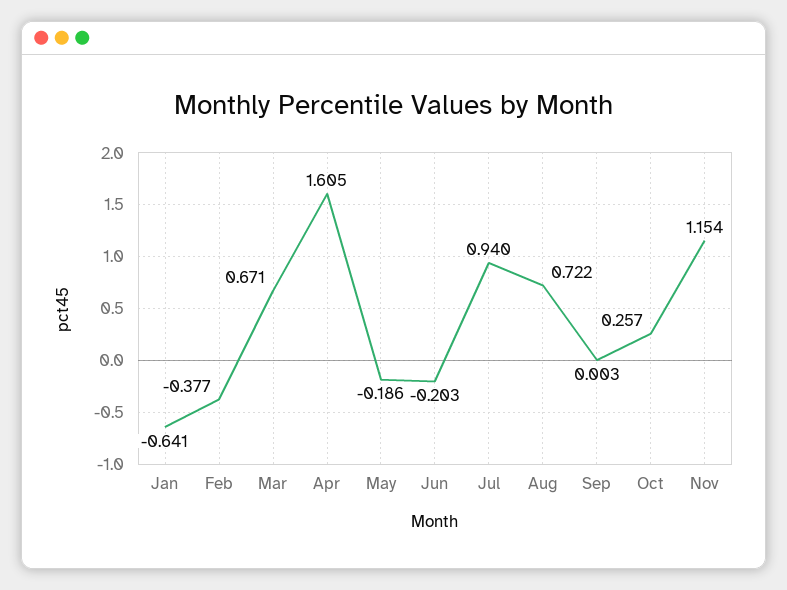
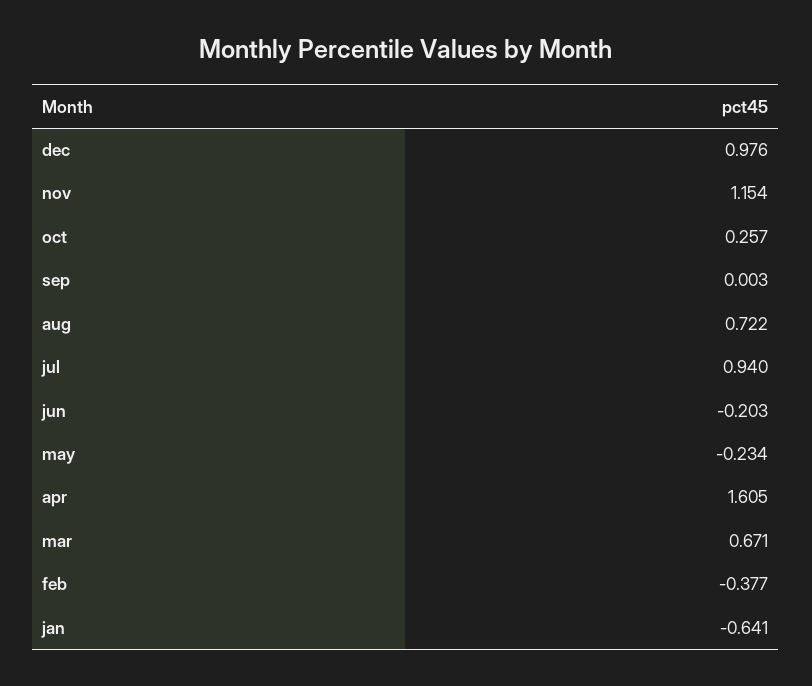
May: -0.186 -> -0.234
dec: none -> 0.976

